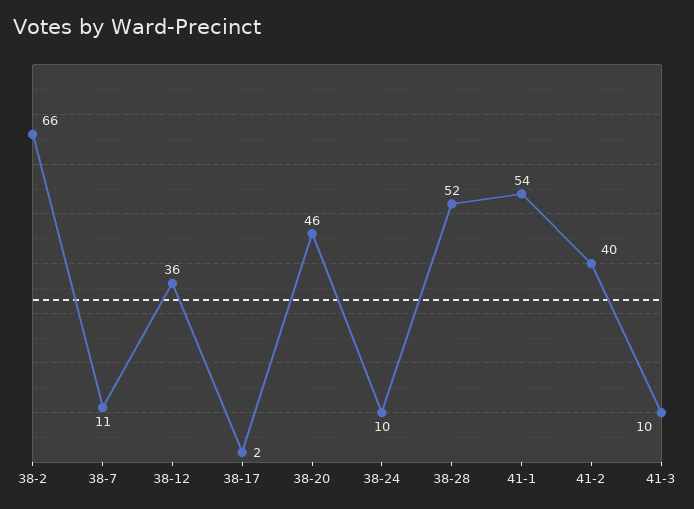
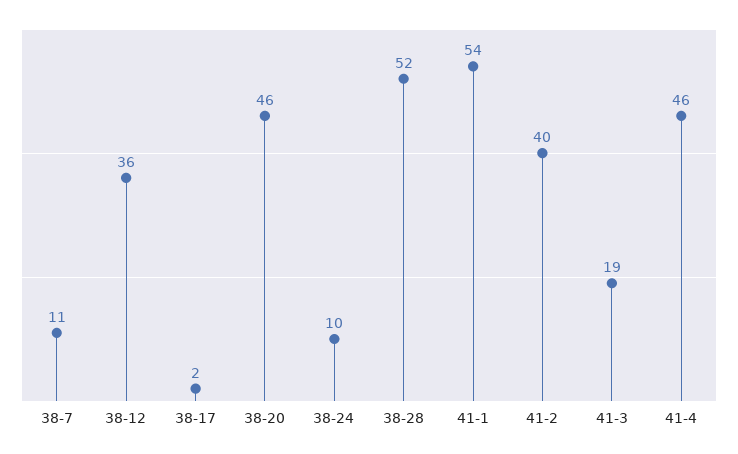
38-2: 66 -> none
41-3: 10 -> 19
41-4: none -> 46

